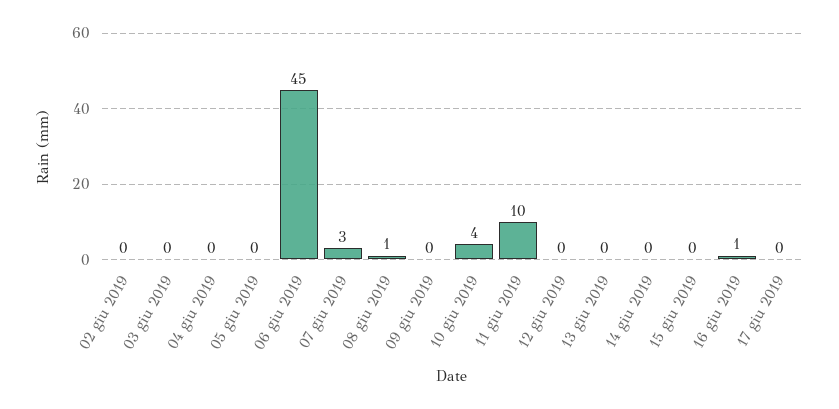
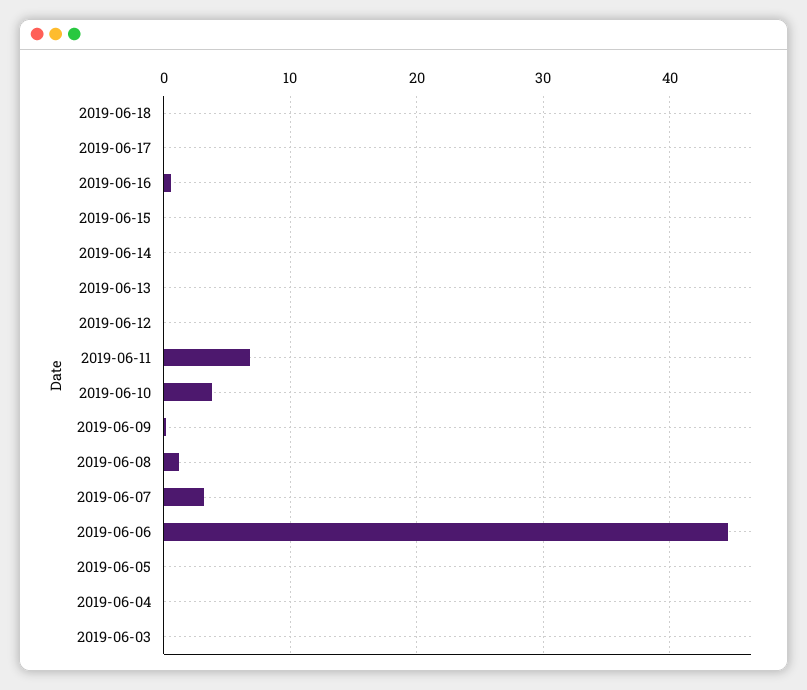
02 giu 2019: 0 -> none
11 giu 2019: 10 -> 7
2019-06-18: none -> 0

